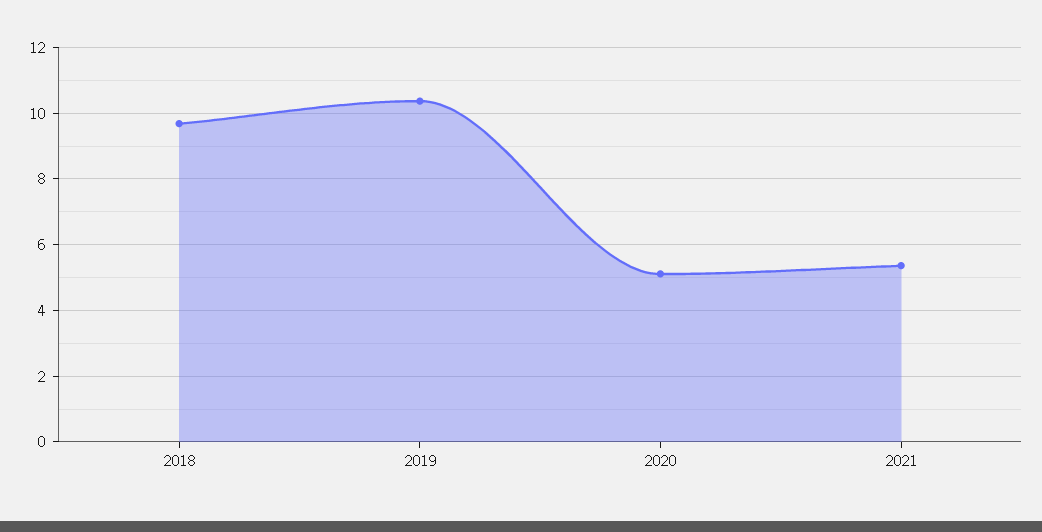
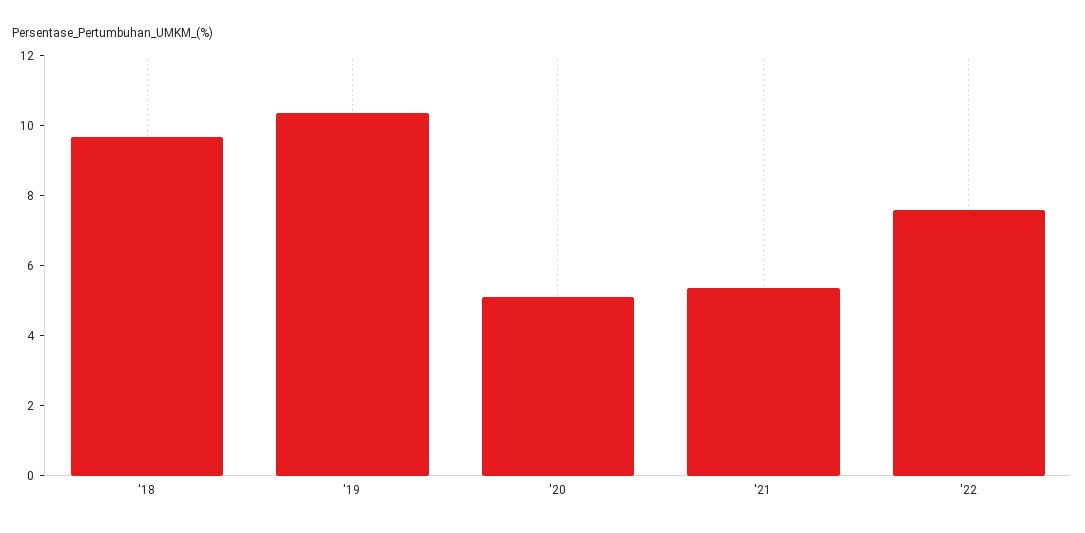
'22: none -> 7.5

